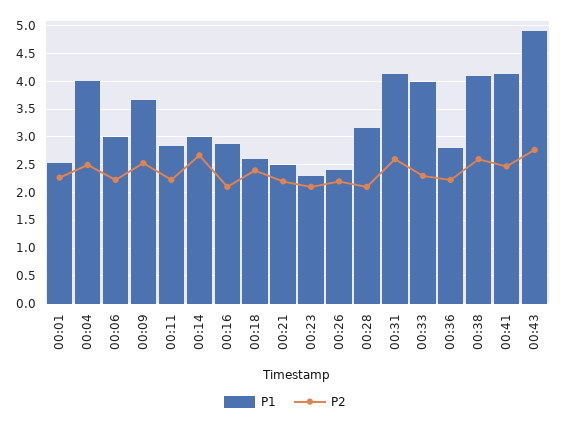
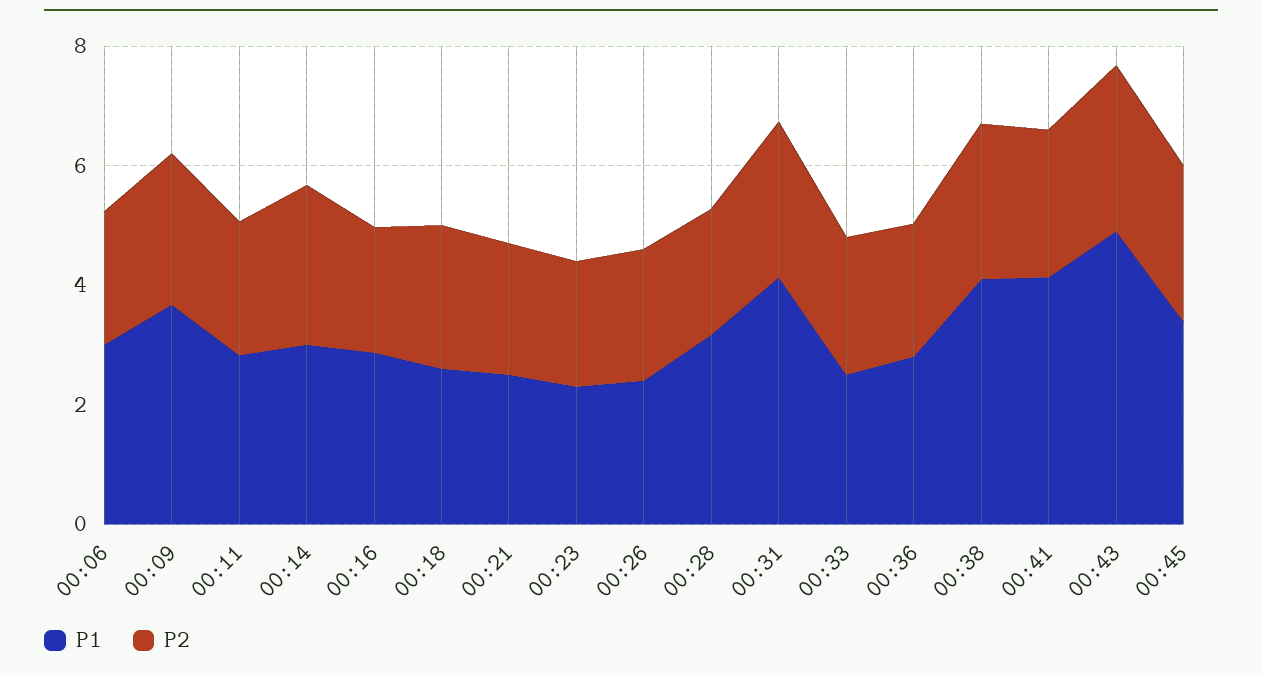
P1, 00:01: 2.5 -> none
P2, 00:01: 2.25 -> none
P1, 00:04: 4 -> none
P2, 00:04: 2.5 -> none
P1, 00:33: 4 -> 2.5
P1, 00:45: none -> 3.5
P2, 00:45: none -> 2.5

